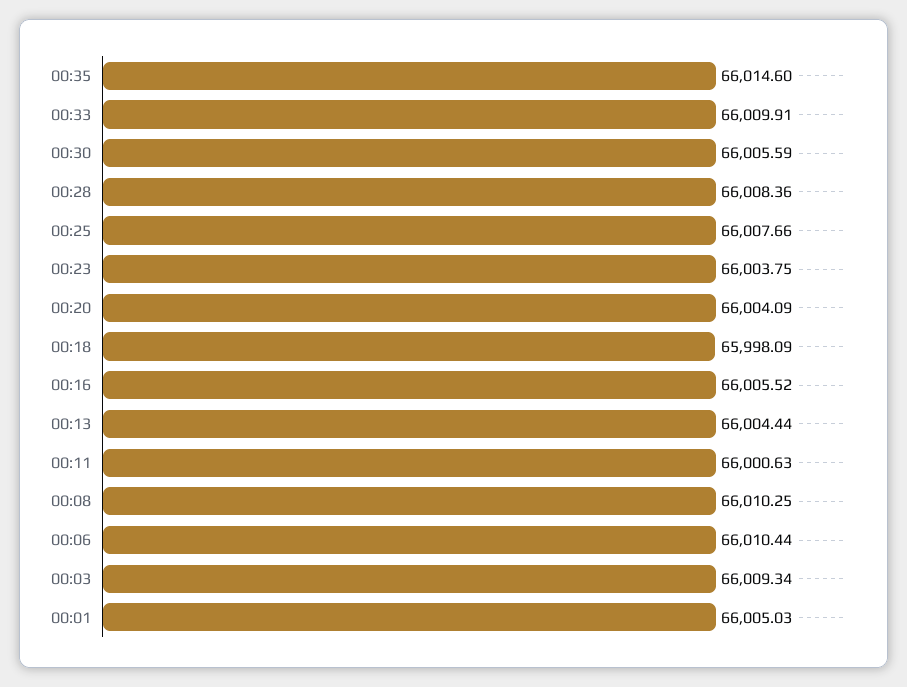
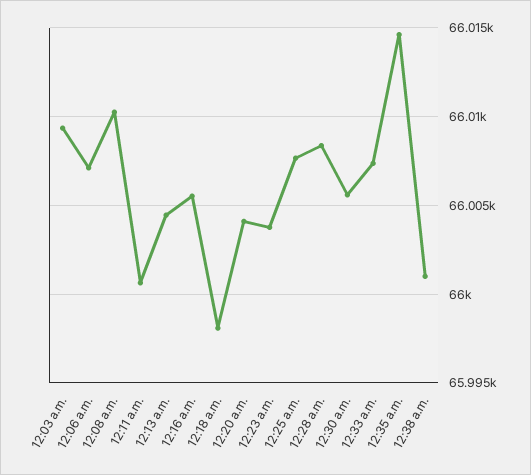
00:33: 66009.91 -> 66007.5
00:06: 66010.44 -> 66007
00:01: 66005.03 -> none
12:38 a.m.: none -> 66001

